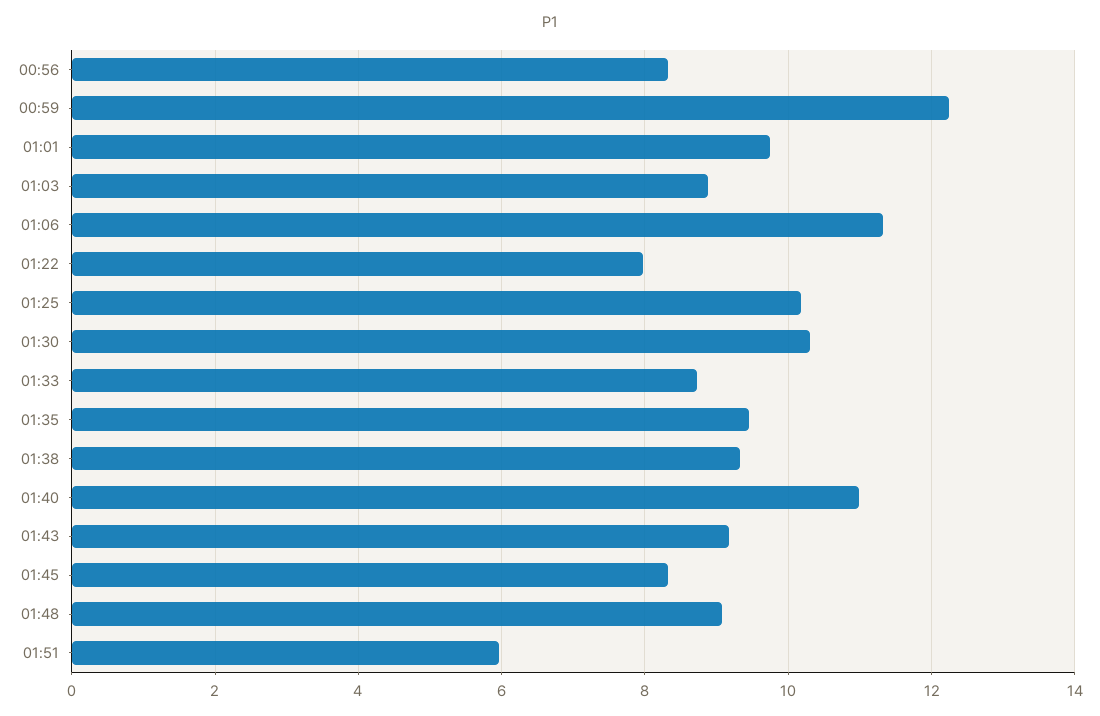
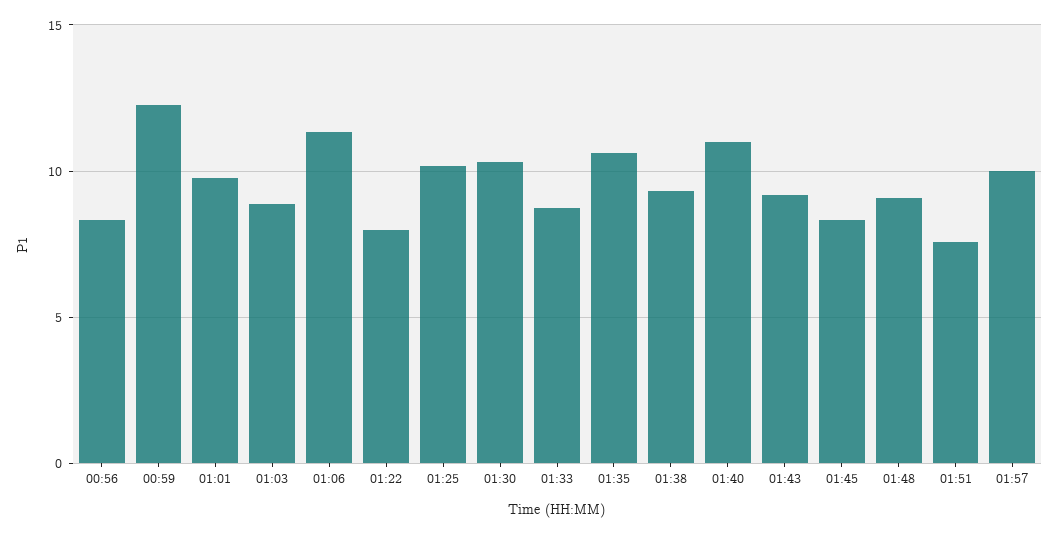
01:35: 9.4 -> 10.5
01:51: 6 -> 7.5
01:57: none -> 10

